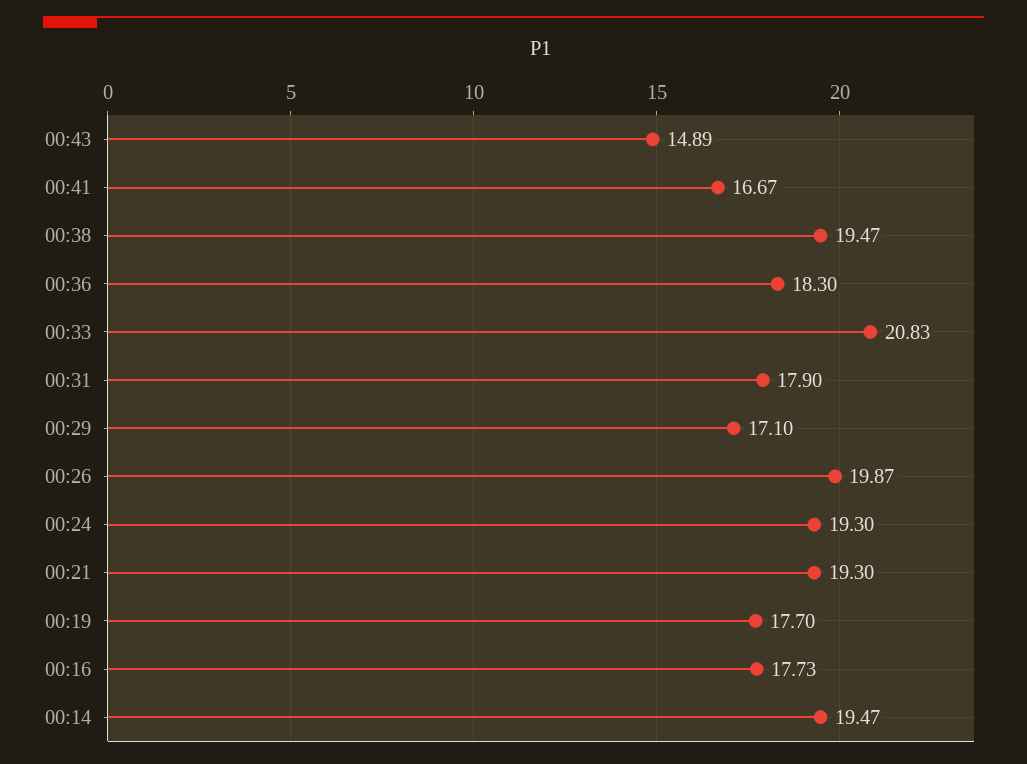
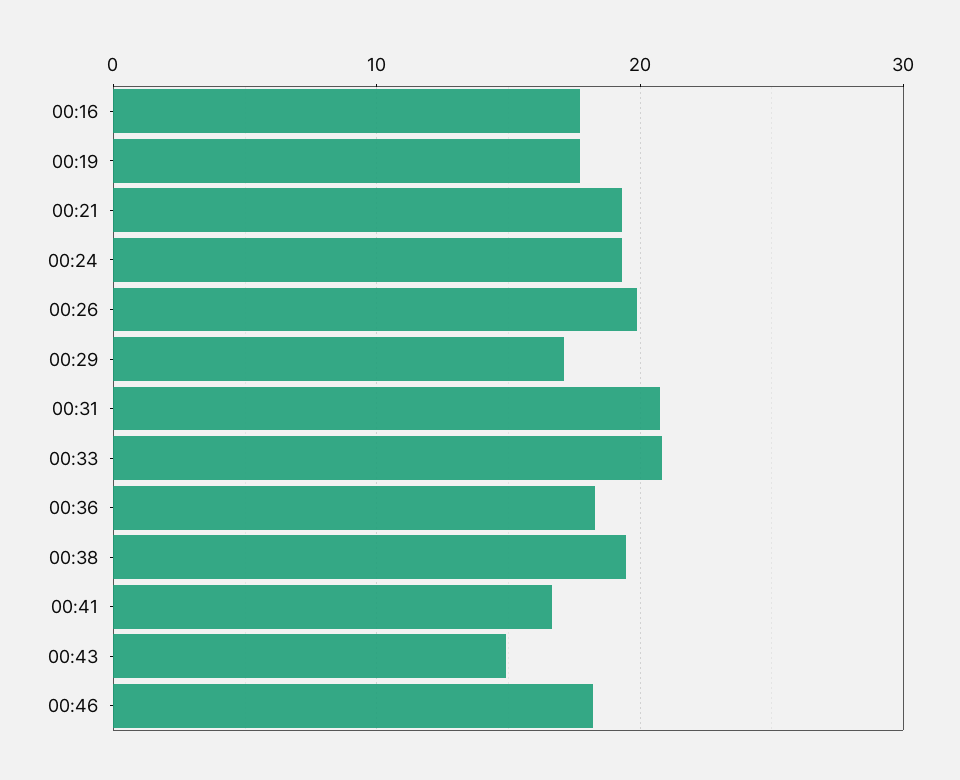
00:31: 17.9 -> 21
00:14: 19.47 -> none
00:46: none -> 18

